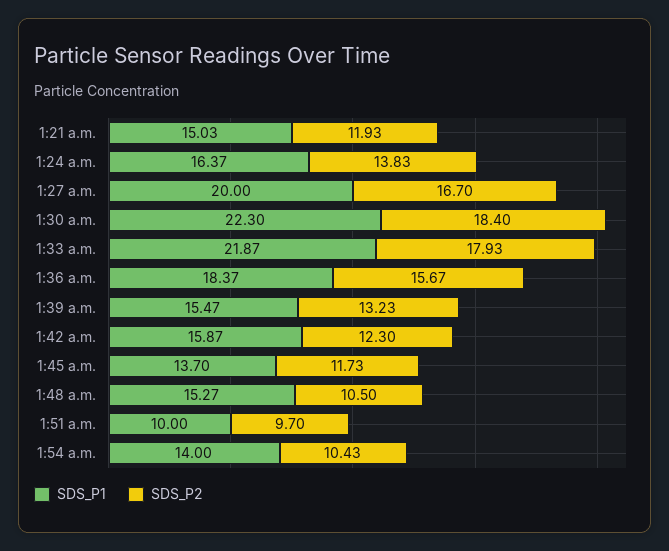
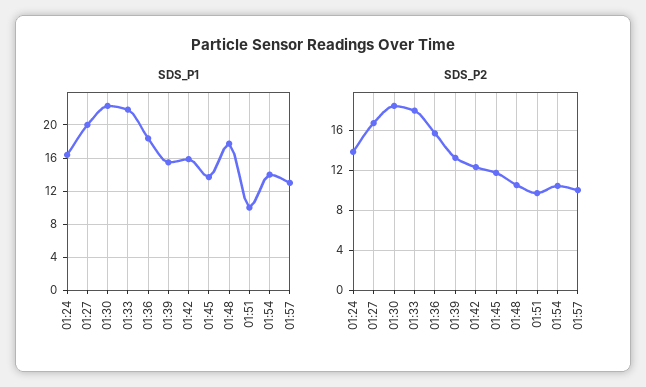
SDS_P1, 1:21 a.m.: 15.03 -> none
SDS_P2, 1:21 a.m.: 11.93 -> none
SDS_P1, 1:48 a.m.: 15.27 -> 18
SDS_P1, 01:57: none -> 13
SDS_P2, 01:57: none -> 10

